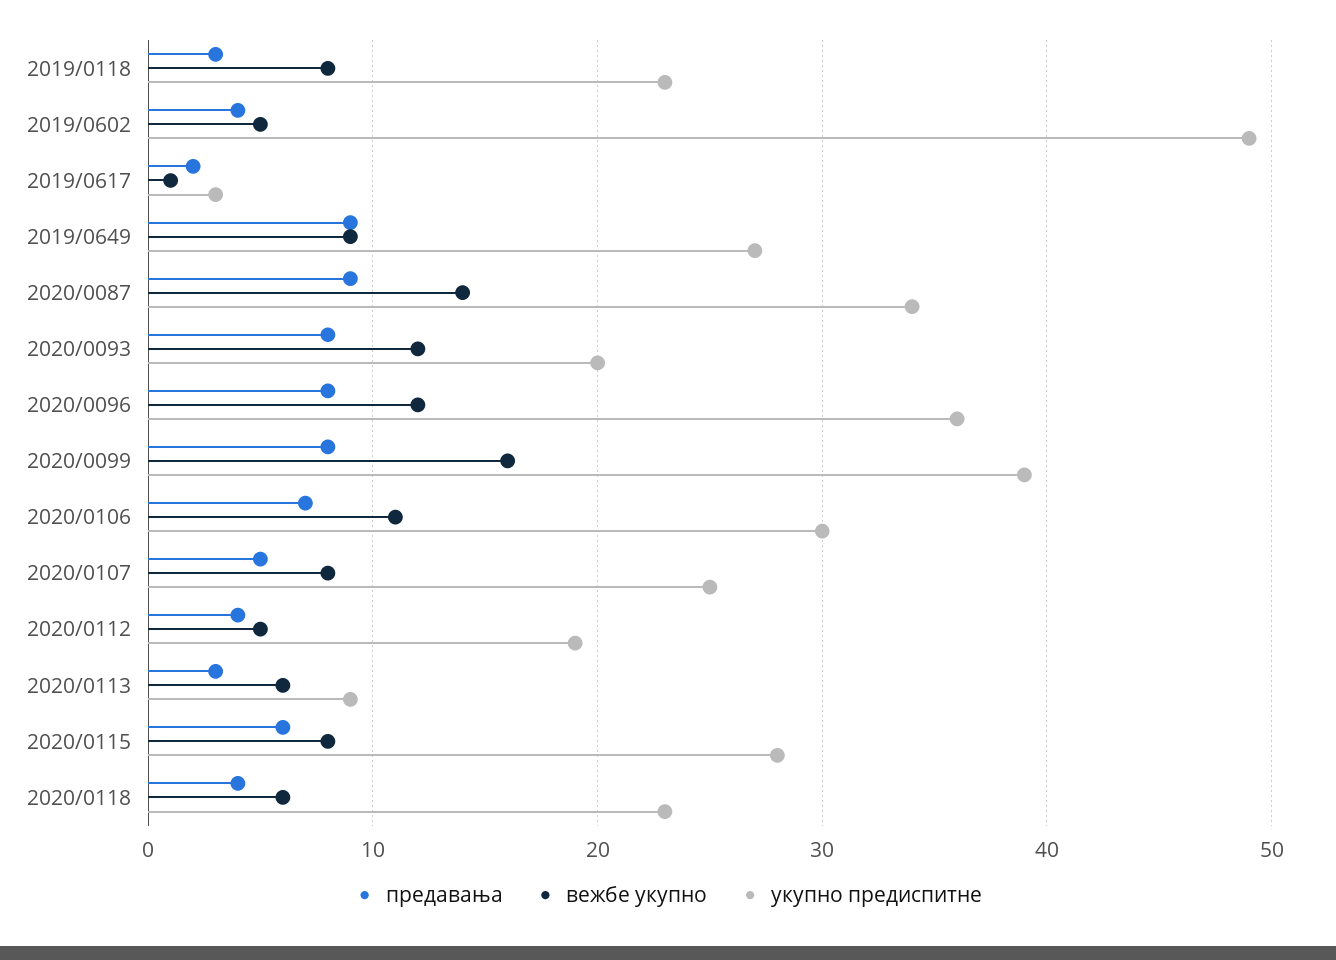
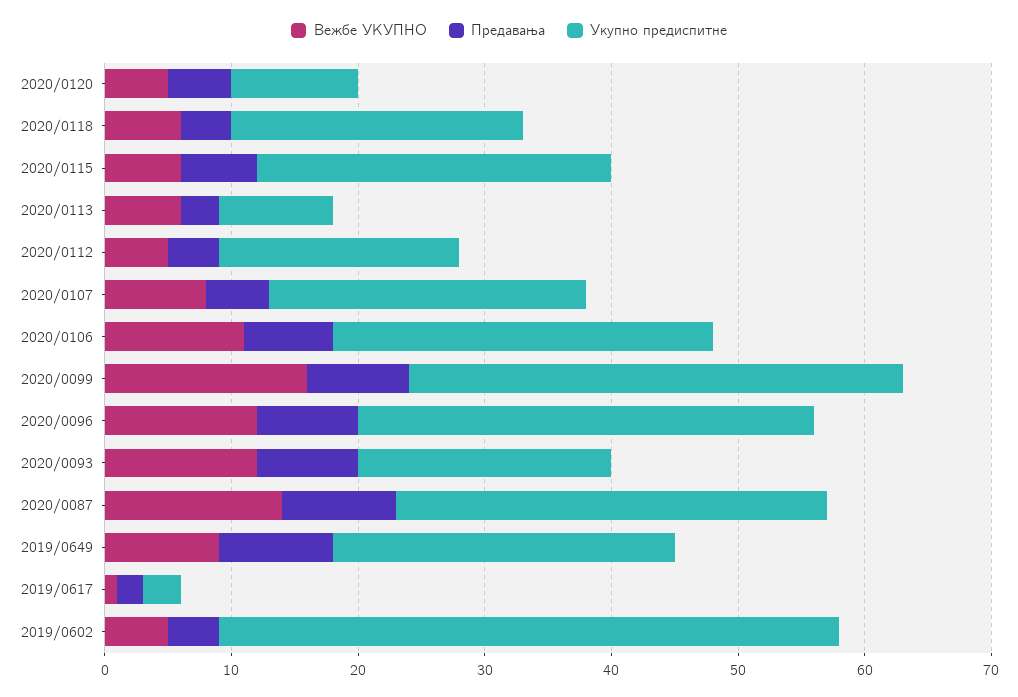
предавања, 2019/0118: 3 -> none
вежбе укупно, 2019/0118: 8 -> none
укупно предиспитне, 2019/0118: 23 -> none
вежбе укупно, 2020/0115: 8 -> 6
вежбе укупно, 2020/0120: none -> 5
предавања, 2020/0120: none -> 5
укупно предиспитне, 2020/0120: none -> 10

